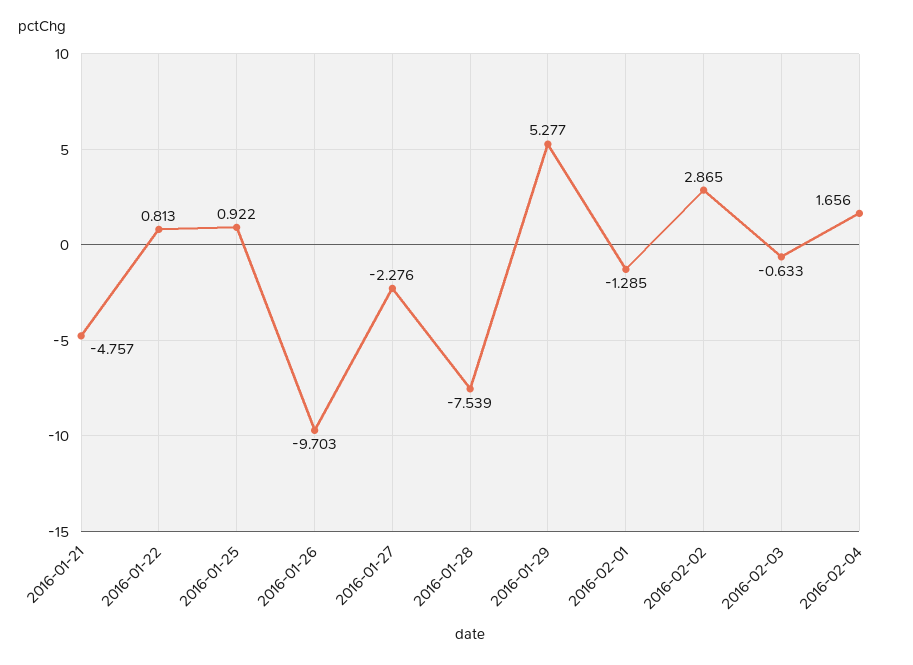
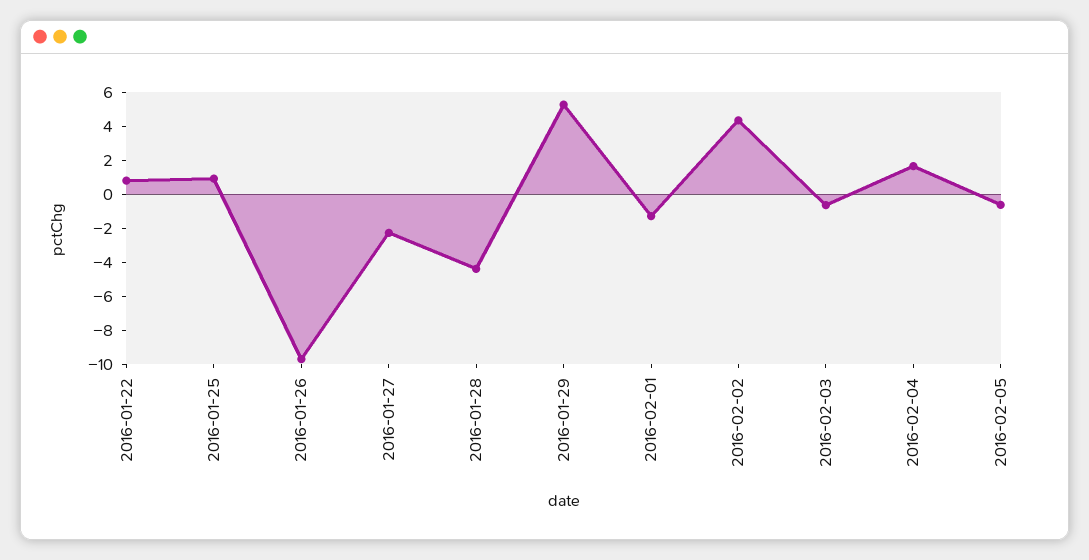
2016-01-21: -4.757 -> none
2016-01-28: -7.539 -> -4.5
2016-02-02: 2.865 -> 4.5
2016-02-05: none -> -0.5

